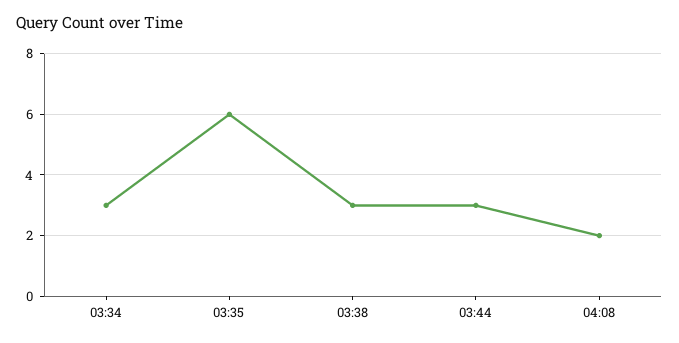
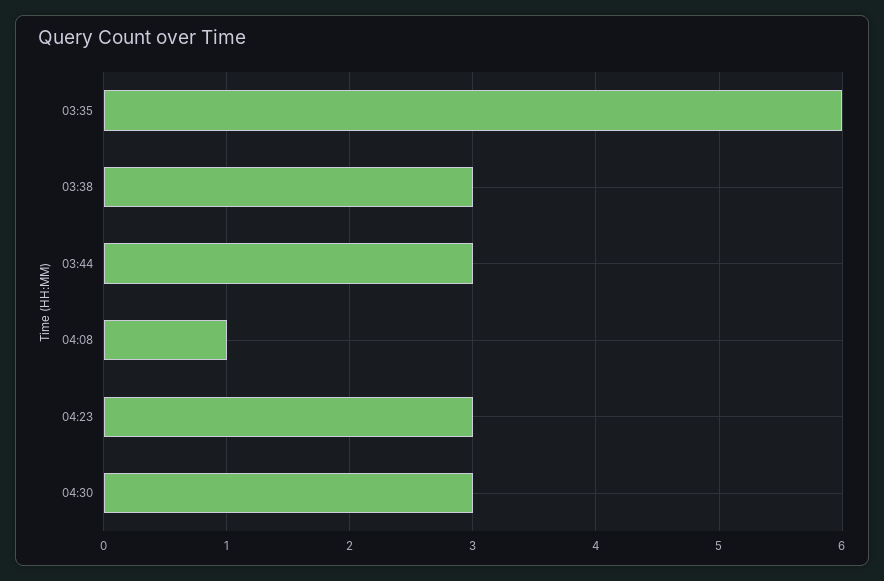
03:34: 3 -> none
04:08: 2 -> 1
04:23: none -> 3
04:30: none -> 3

